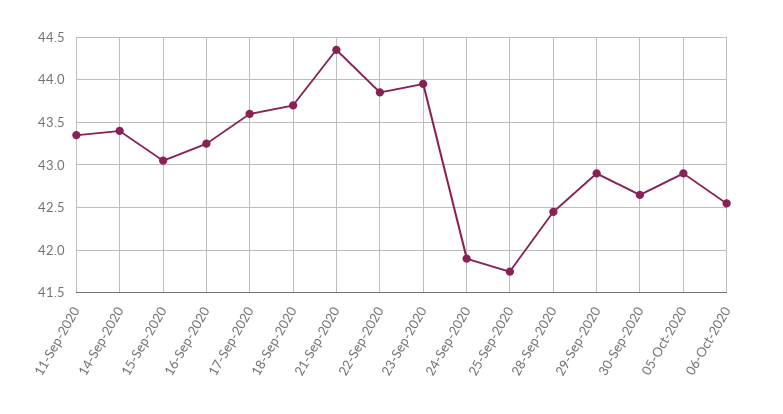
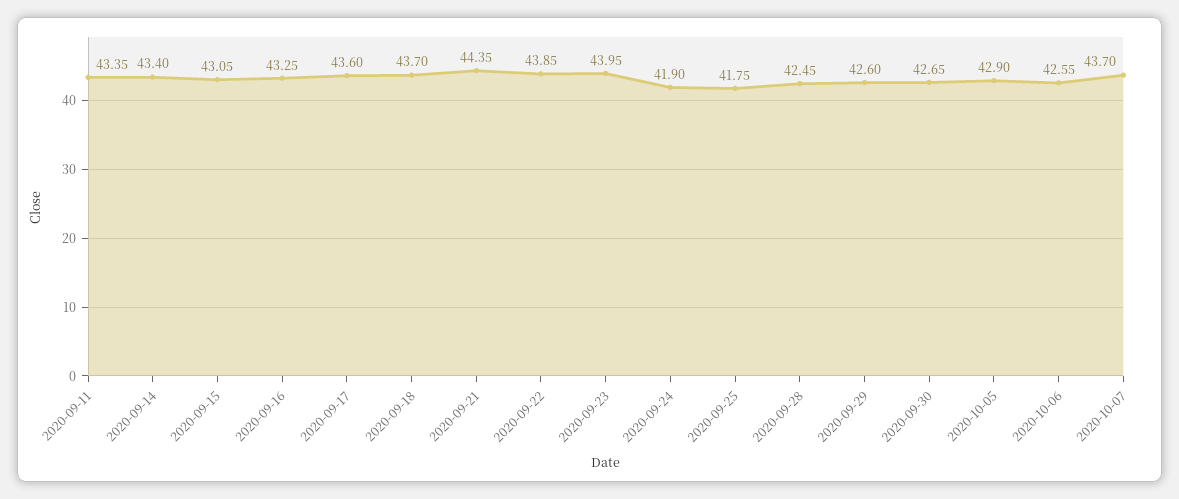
29-Sep-2020: 42.9 -> 42.6
2020-10-07: none -> 43.7

